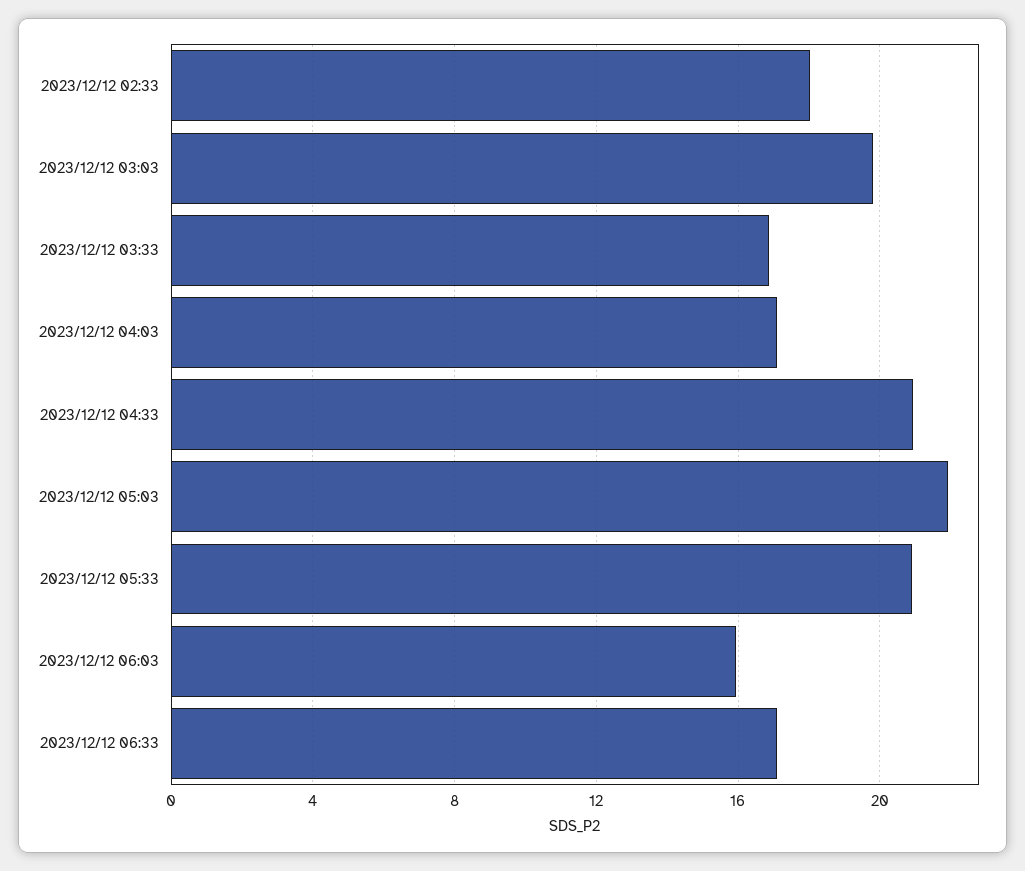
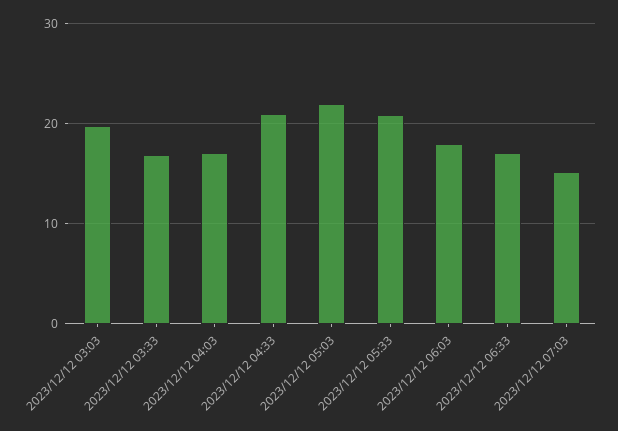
2023/12/12 02:33: 18 -> none
2023/12/12 06:03: 16 -> 18
2023/12/12 07:03: none -> 15

